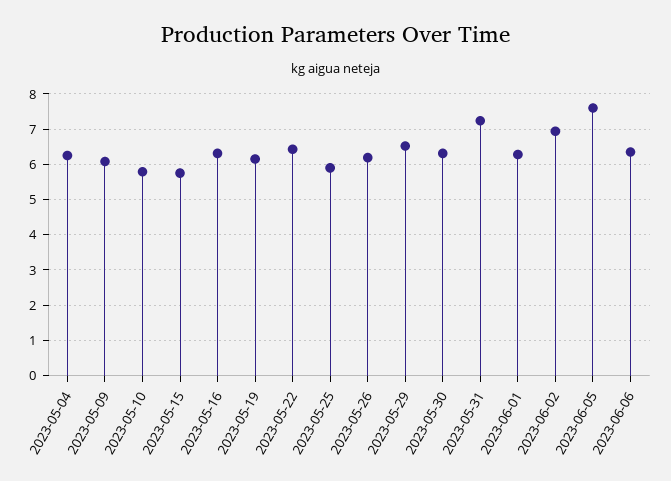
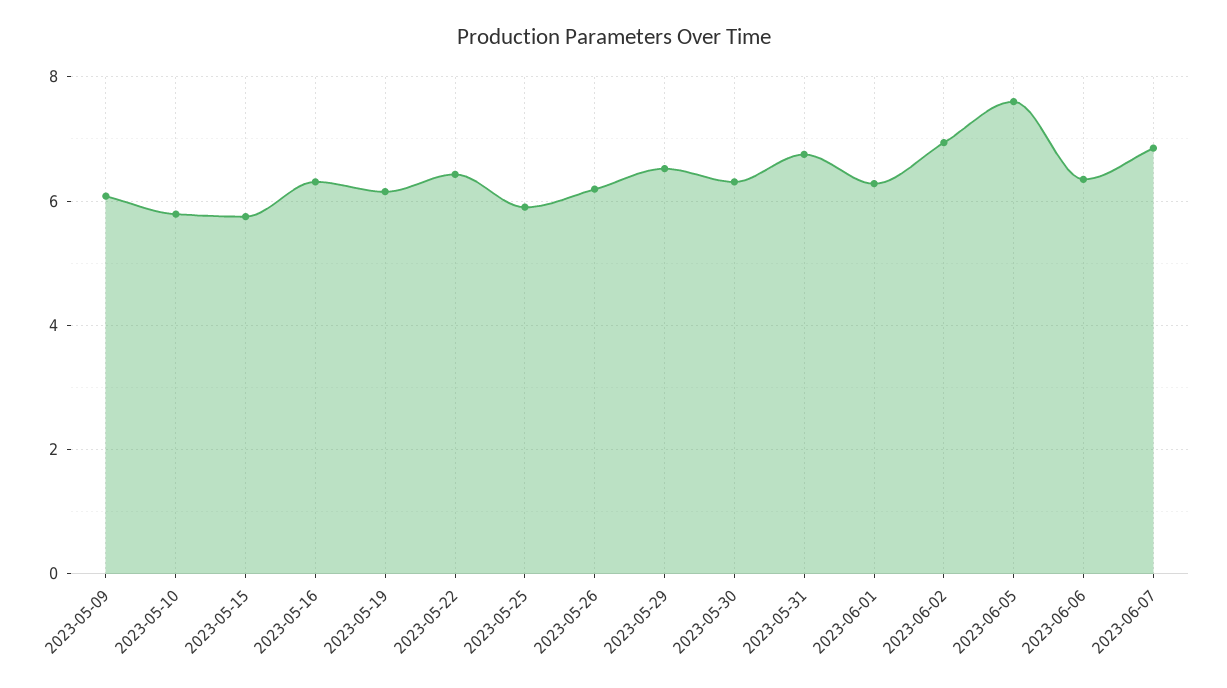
2023-05-04: 6.2 -> none
2023-05-31: 7.2 -> 6.8
2023-06-07: none -> 6.8

